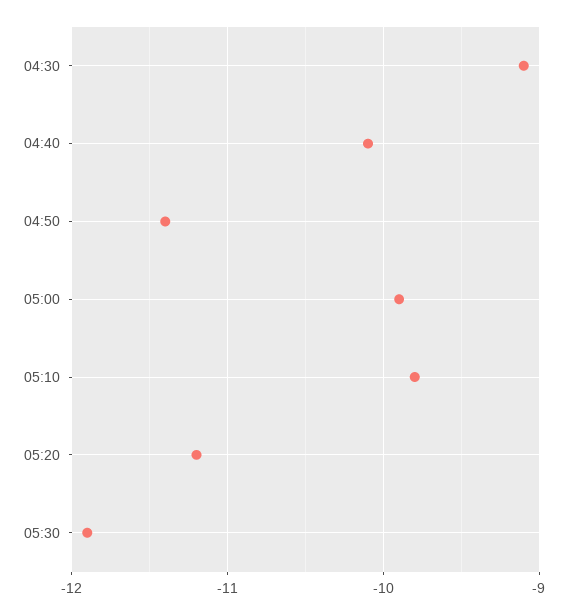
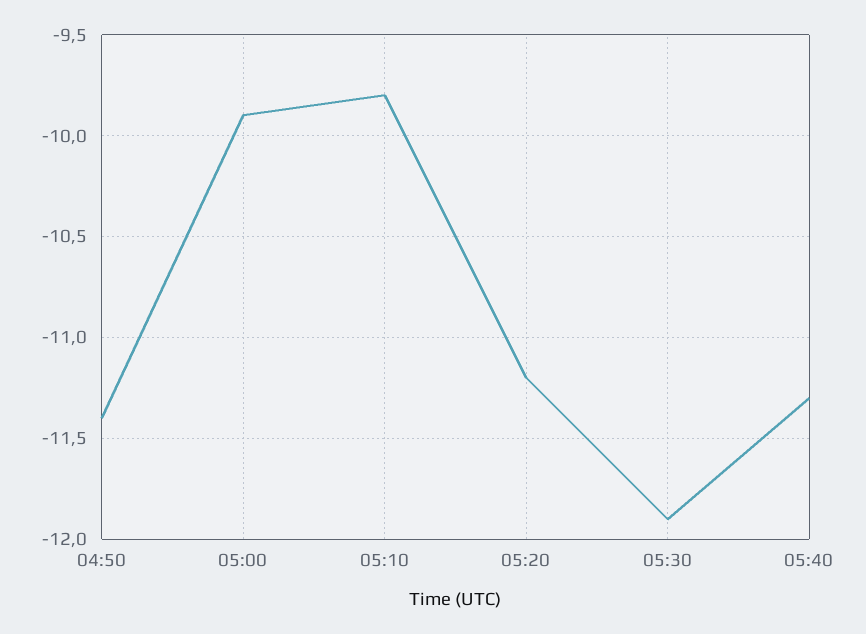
04:30: -9.1 -> none
04:40: -10.1 -> none
05:40: none -> -11.3

